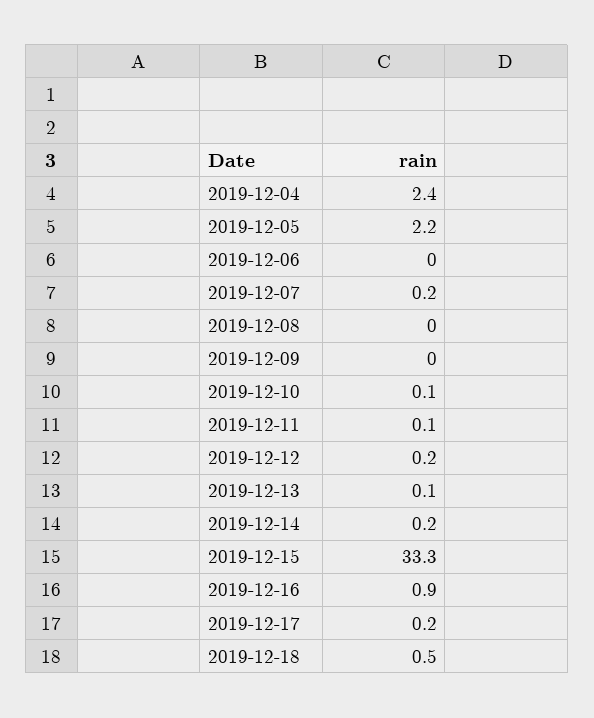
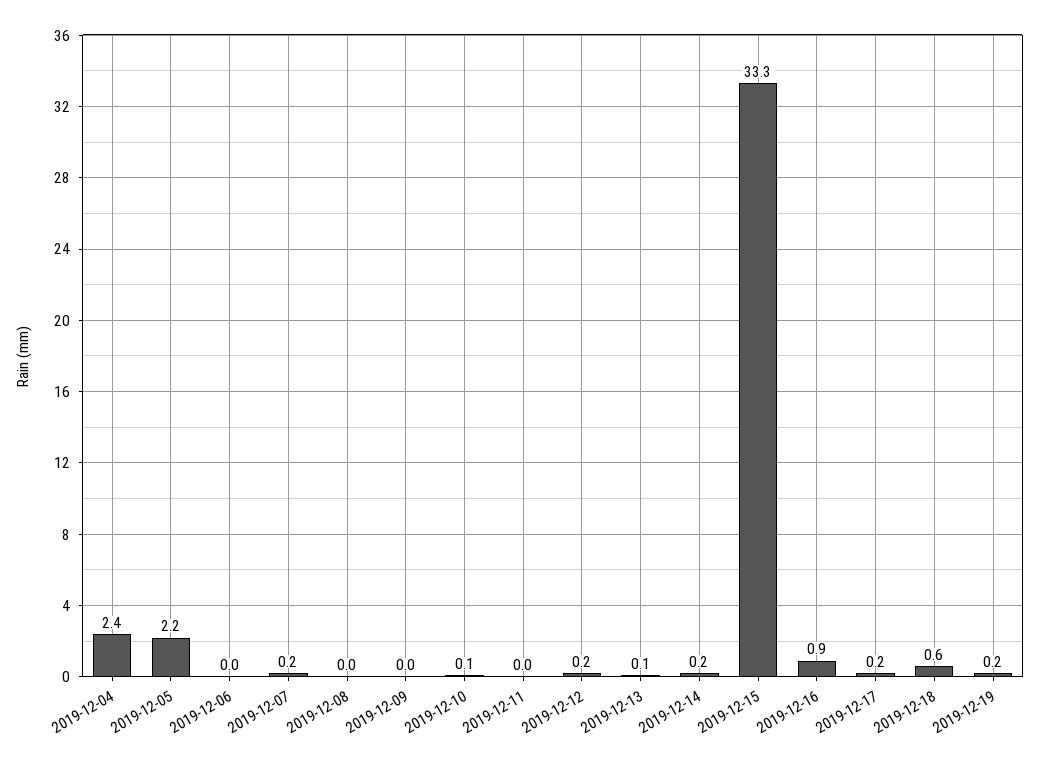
2019-12-11: 0.1 -> 0
2019-12-18: 0.5 -> 0.6
2019-12-19: none -> 0.2

